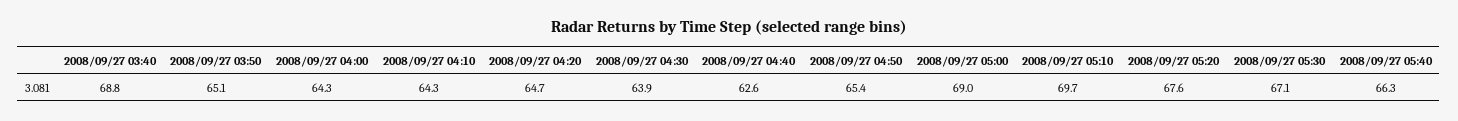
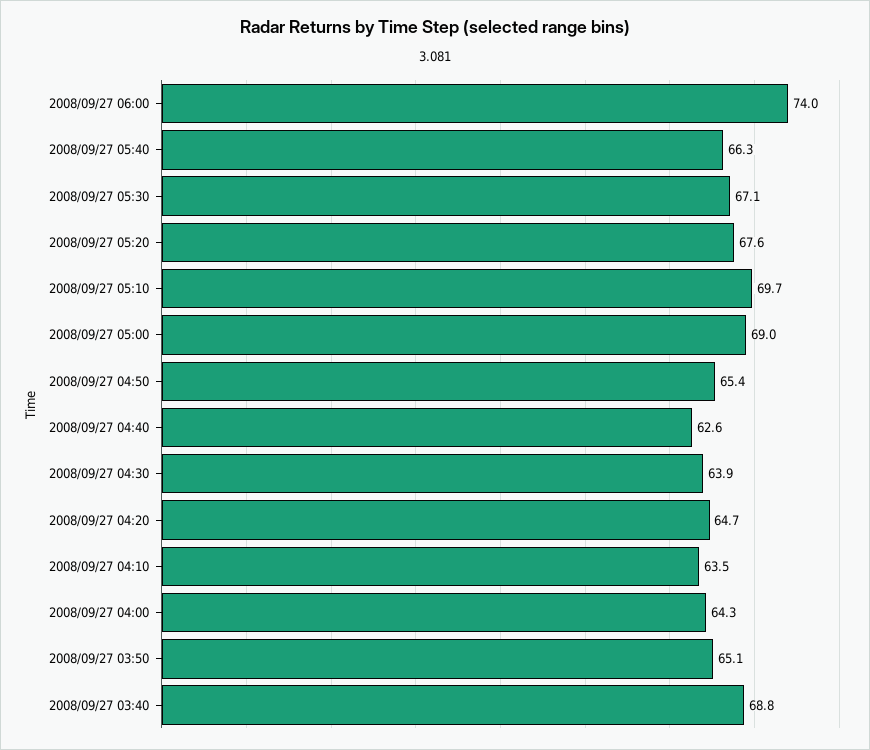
2008/09/27 04:10: 64.3 -> 63.5
2008/09/27 06:00: none -> 74

